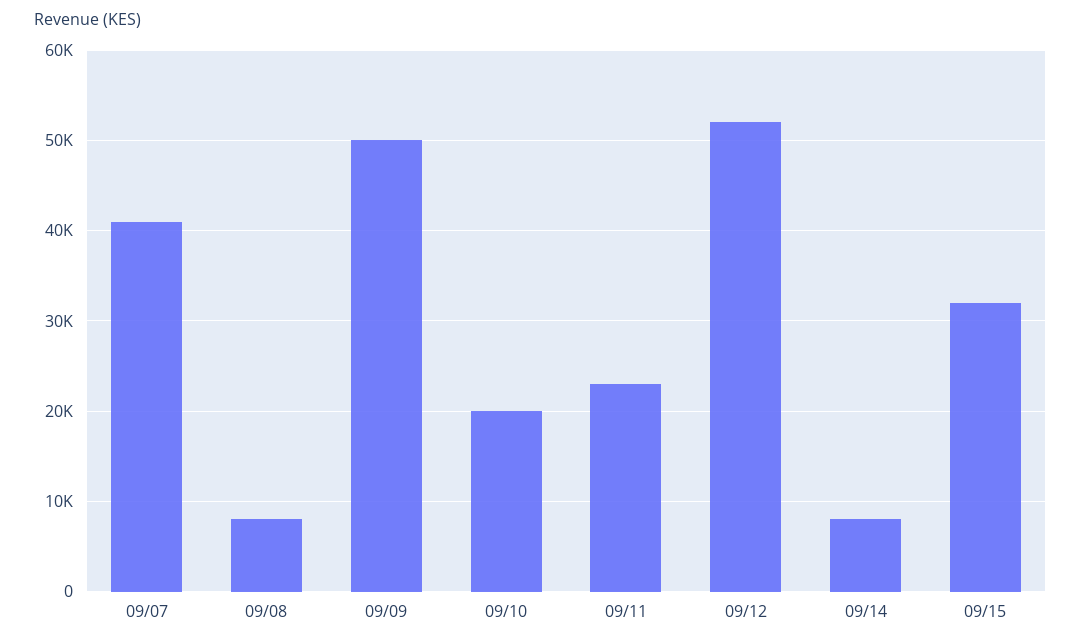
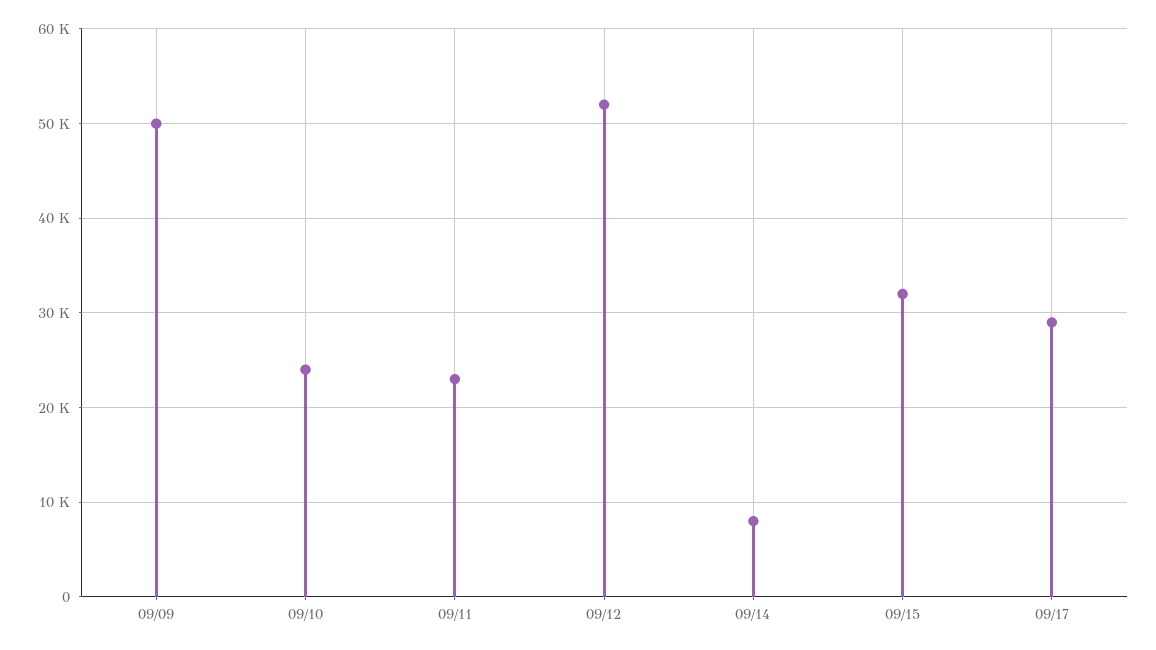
09/07: 41000 -> none
09/08: 8000 -> none
09/10: 20000 -> 24000
09/17: none -> 29000

